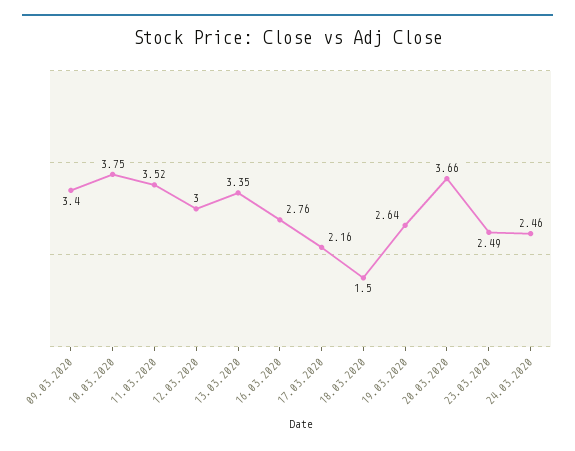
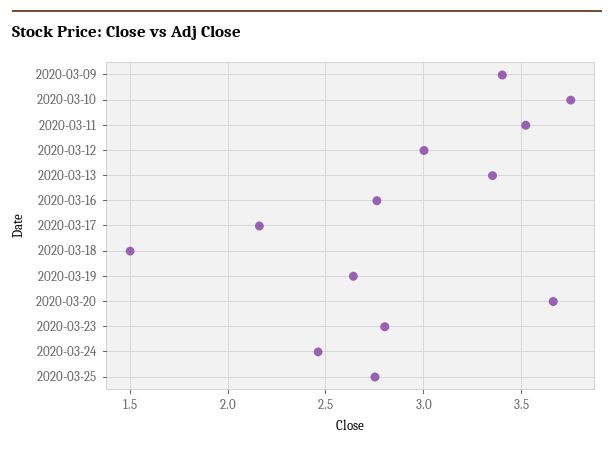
23.03.2020: 2.49 -> 2.8
2020-03-25: none -> 2.75

